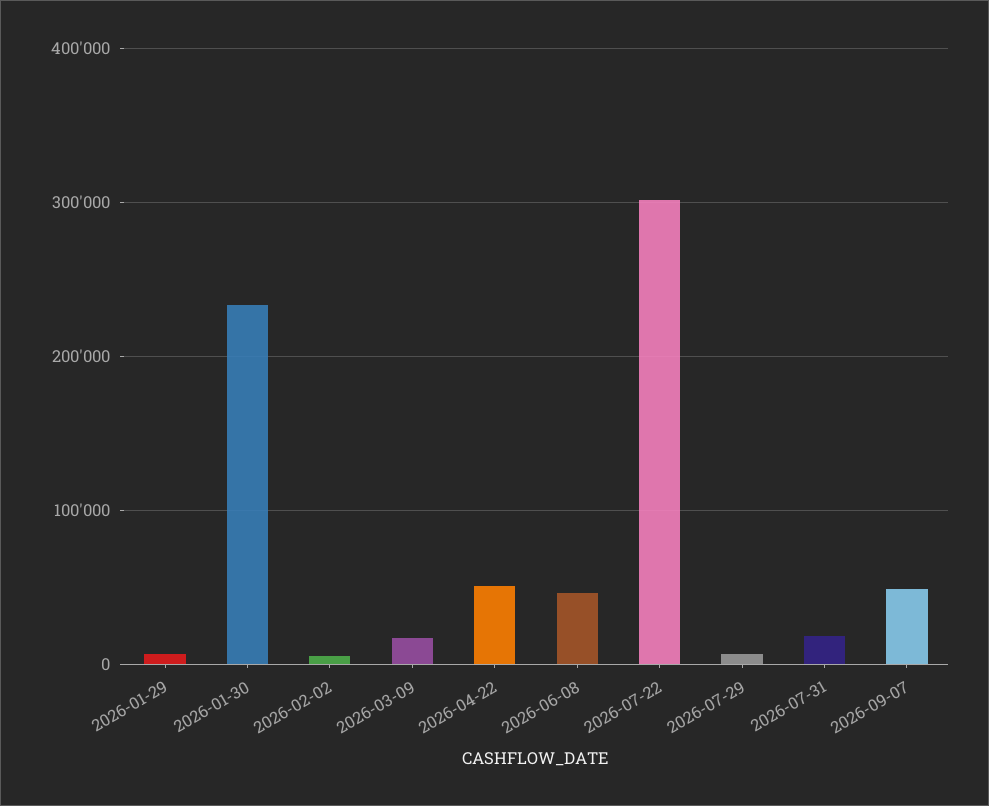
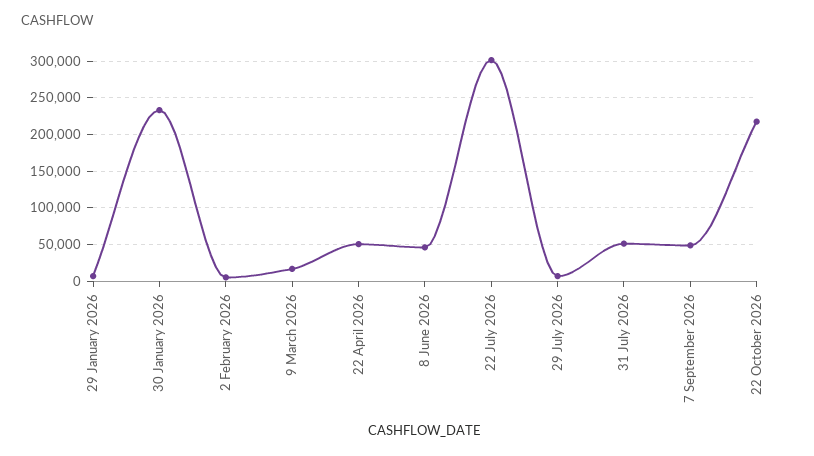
2026-07-31: 20000 -> 50000
22 October 2026: none -> 220000

